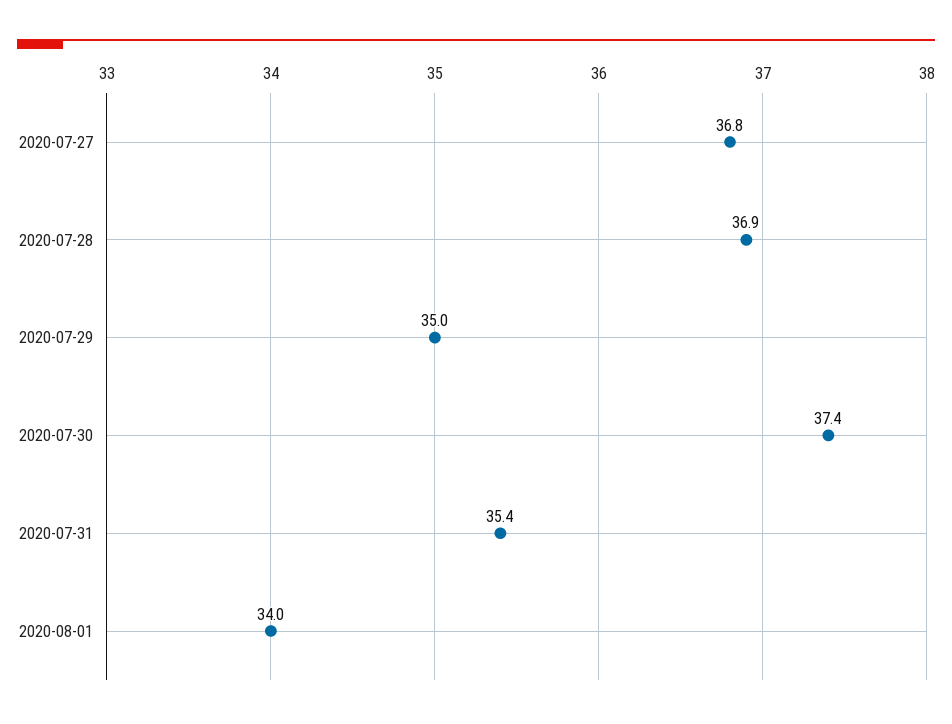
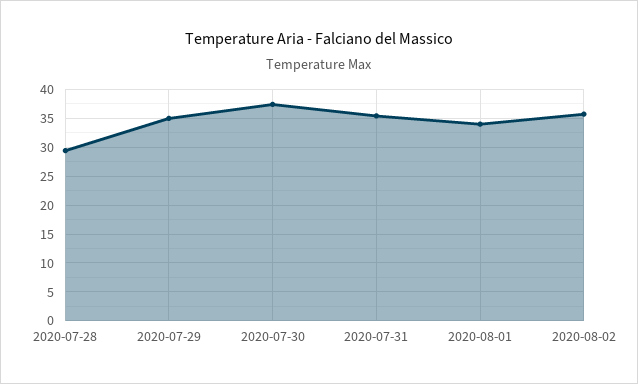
2020-07-27: 36.8 -> none
2020-07-28: 36.9 -> 30
2020-08-02: none -> 35

